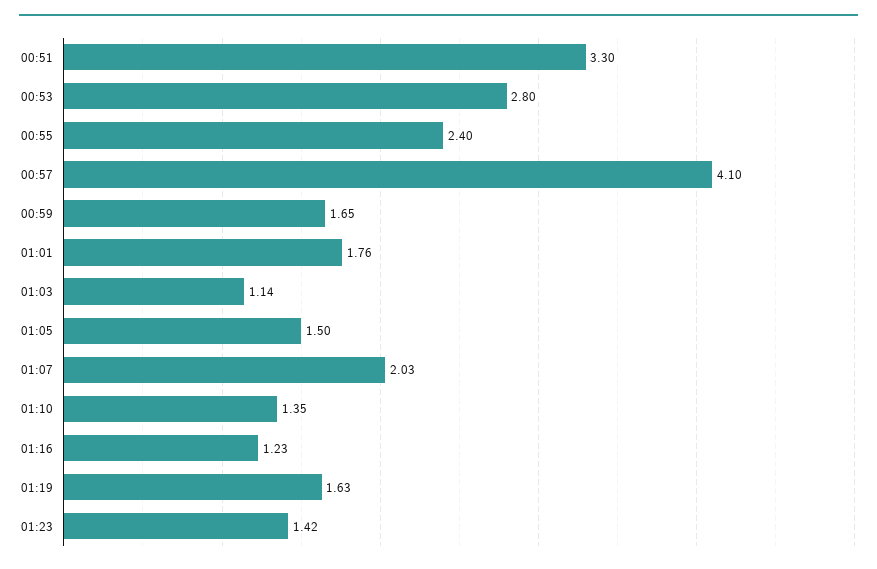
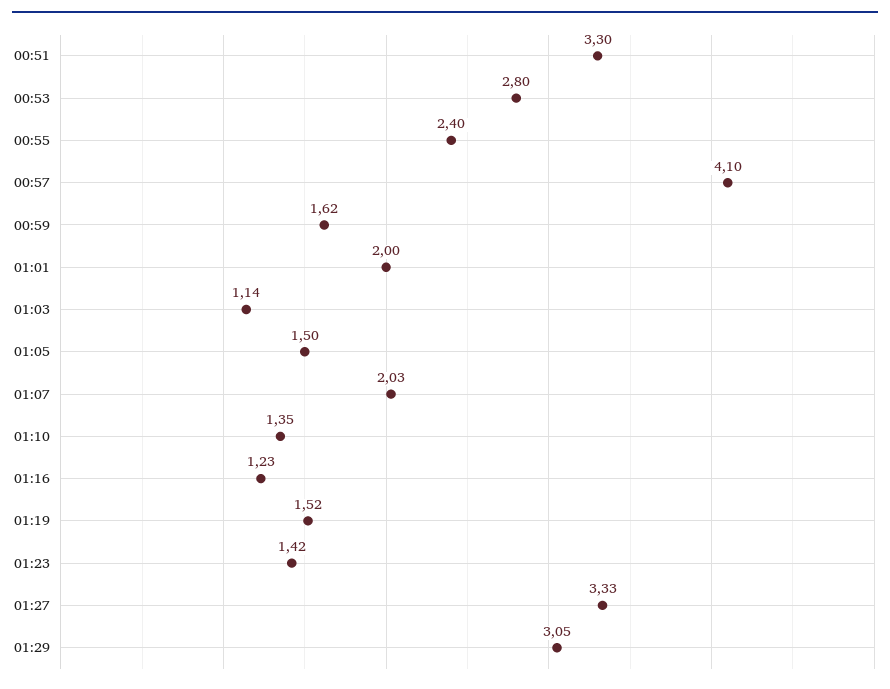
00:59: 1.65 -> 1.62
01:01: 1.76 -> 2
01:19: 1.63 -> 1.52
01:27: none -> 3.33
01:29: none -> 3.05

